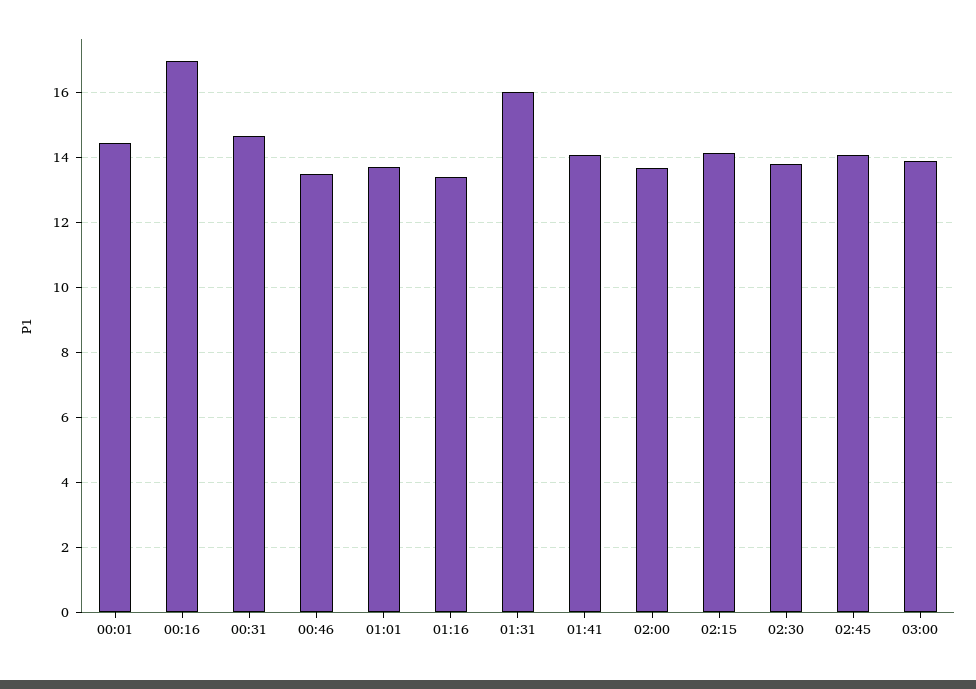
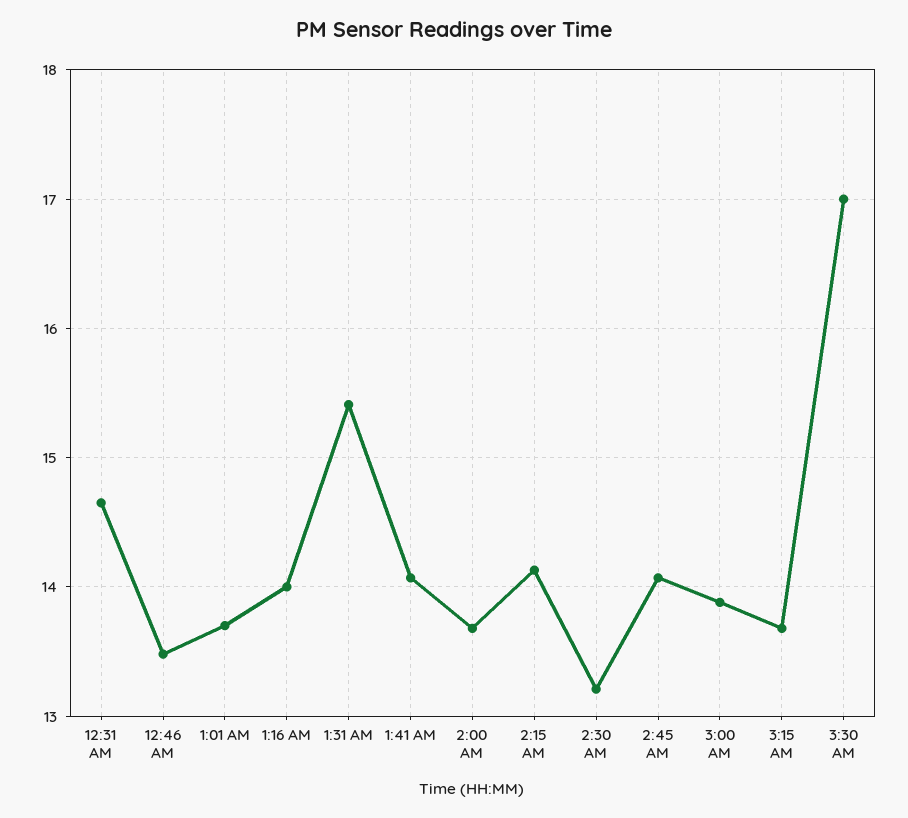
00:01: 14.4 -> none
00:16: 17 -> none
01:16: 13.4 -> 14
01:31: 16 -> 15.4
02:30: 13.8 -> 13.2
3:15 AM: none -> 13.7
3:30 AM: none -> 17

